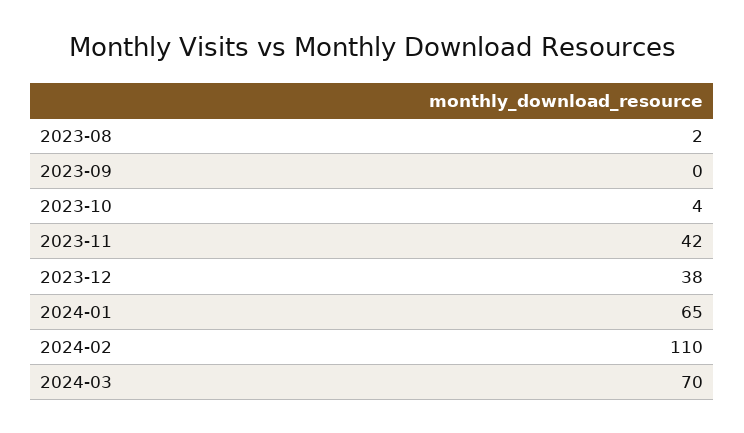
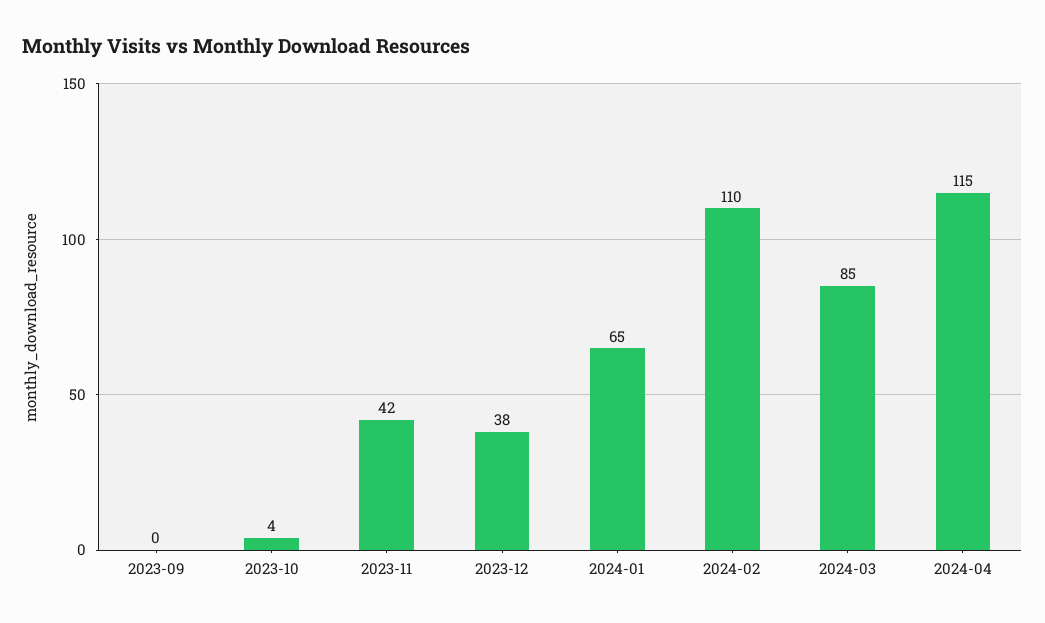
2023-08: 2 -> none
2024-03: 70 -> 85
2024-04: none -> 115

